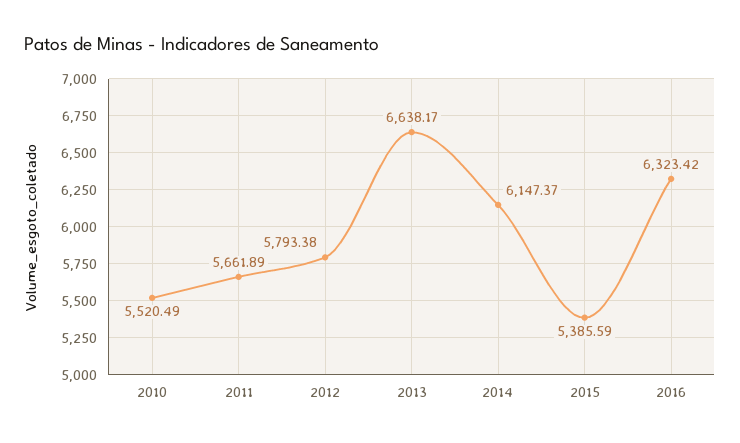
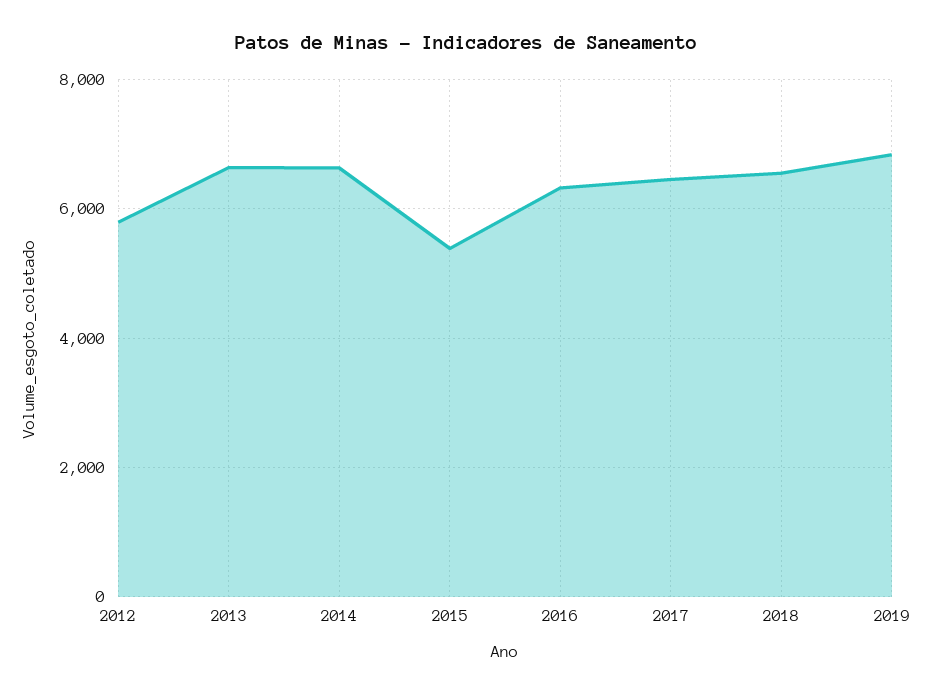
2010: 5520.49 -> none
2011: 5661.89 -> none
2014: 6147.37 -> 6600
2017: none -> 6400
2018: none -> 6600
2019: none -> 6800

